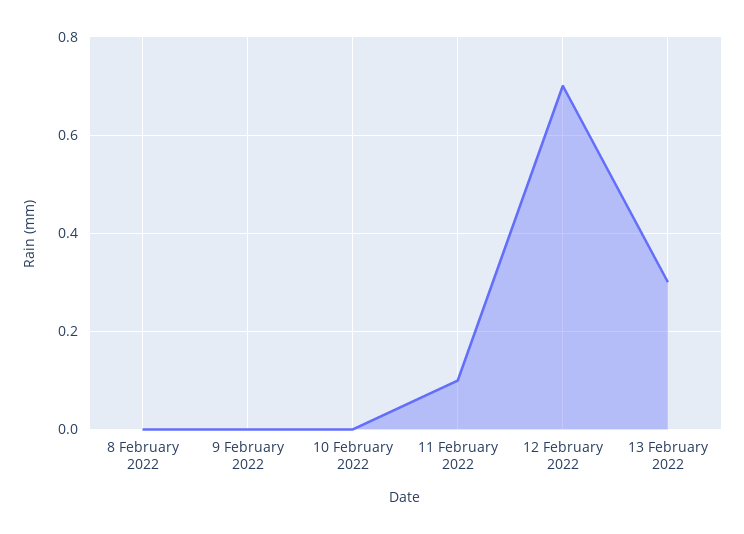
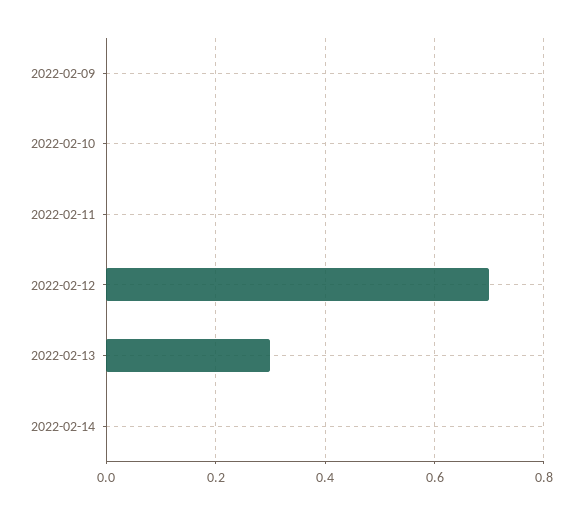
8 February 2022: 0 -> none
11 February 2022: 0.1 -> 0
2022-02-14: none -> 0

